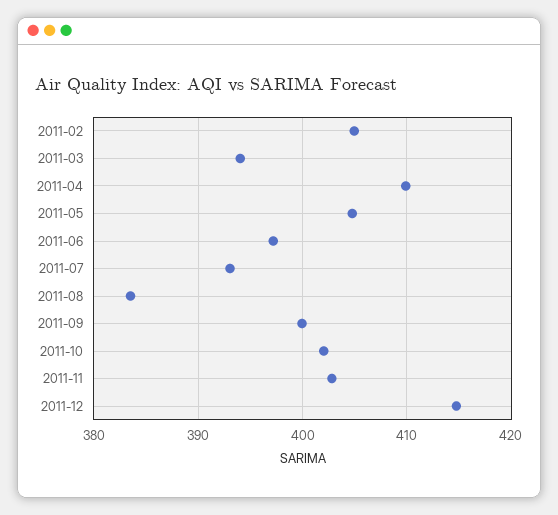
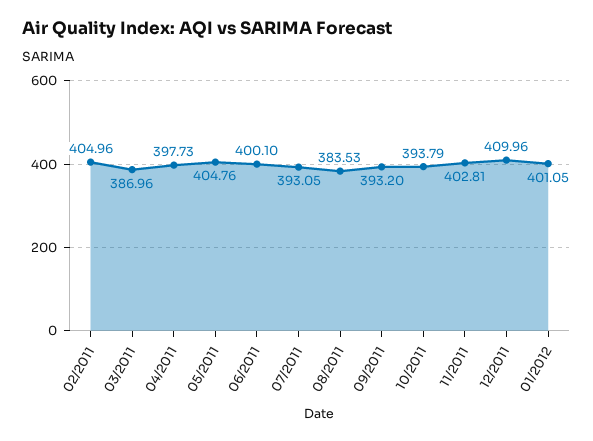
2011-03: 394 -> 386.96
2011-04: 410 -> 397.73
2011-06: 397 -> 400.1
2011-09: 400 -> 393.2
2011-10: 402 -> 393.79
2011-12: 415 -> 409.96
01/2012: none -> 401.05

